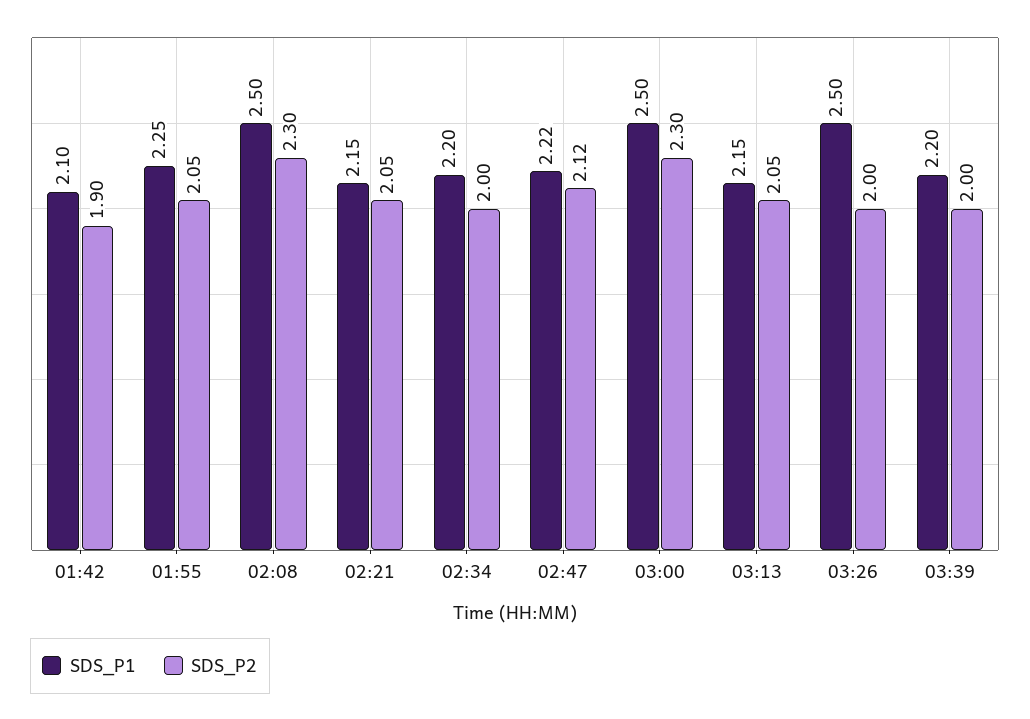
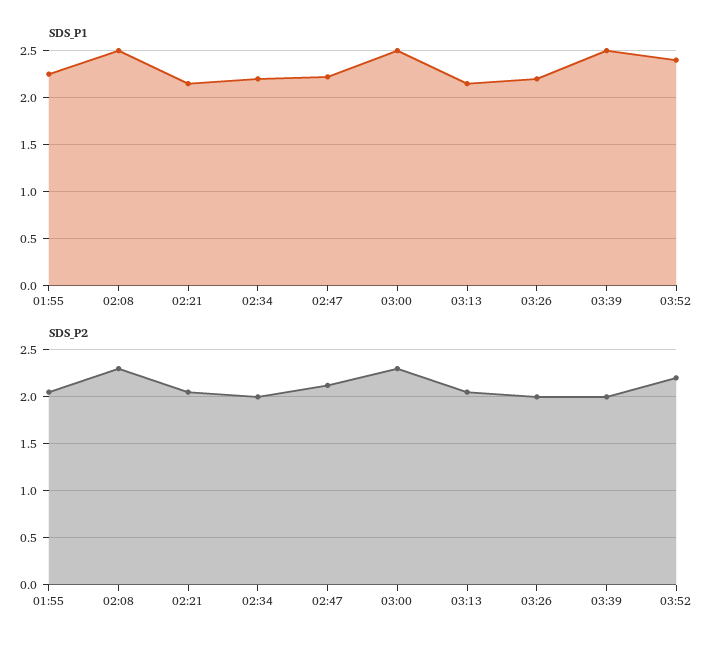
SDS_P1, 01:42: 2.1 -> none
SDS_P2, 01:42: 1.9 -> none
SDS_P1, 03:26: 2.5 -> 2.2
SDS_P1, 03:39: 2.2 -> 2.5
SDS_P1, 03:52: none -> 2.4
SDS_P2, 03:52: none -> 2.2

